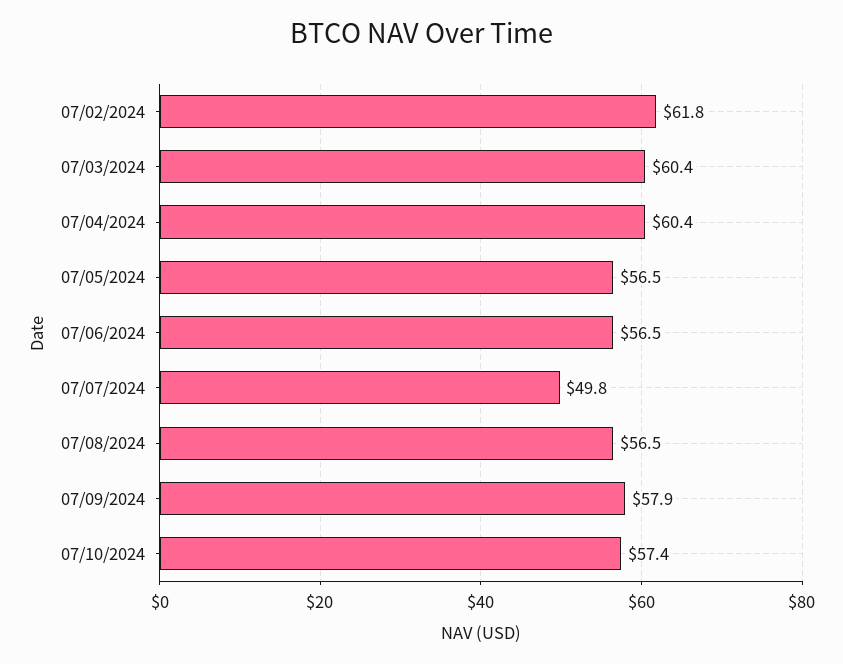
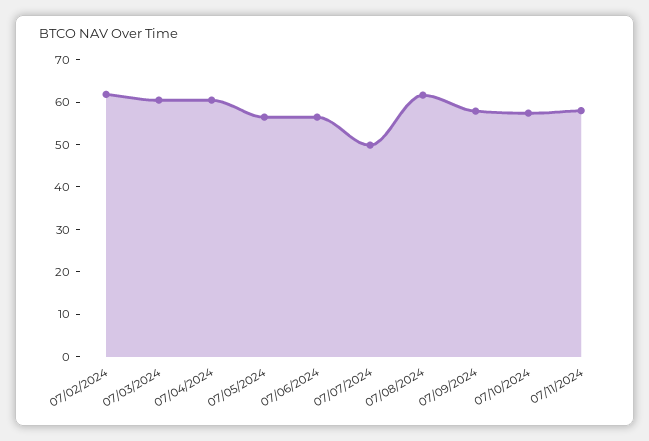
07/08/2024: 56.5 -> 62
07/11/2024: none -> 58

